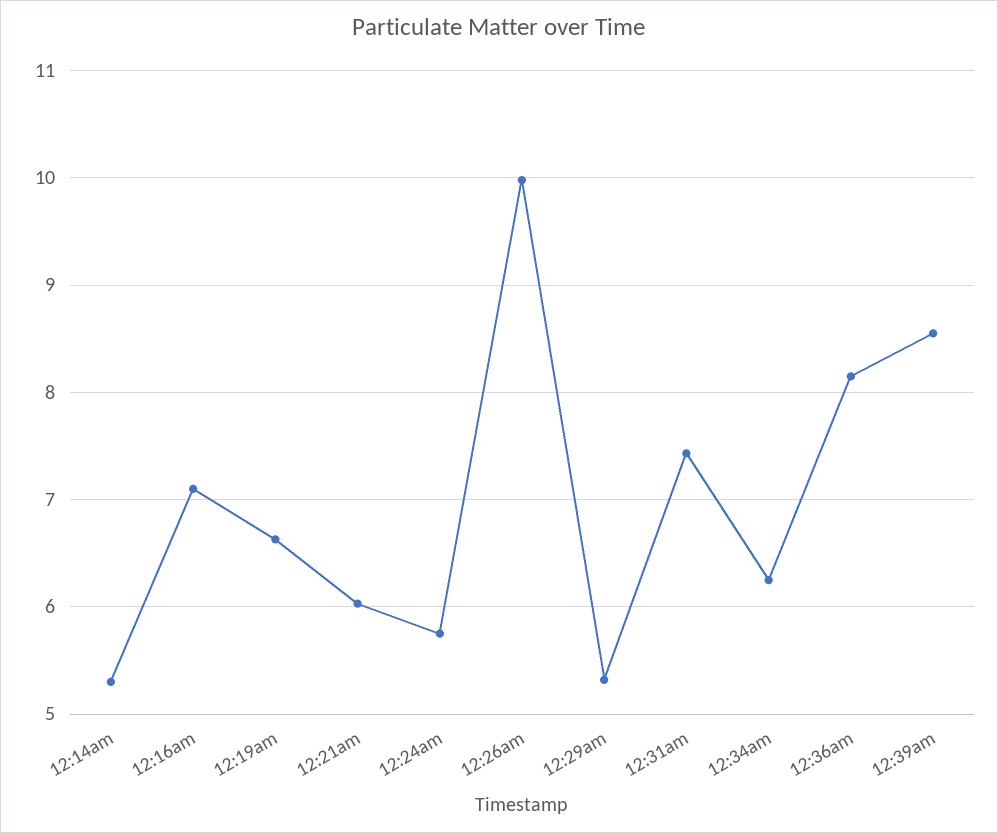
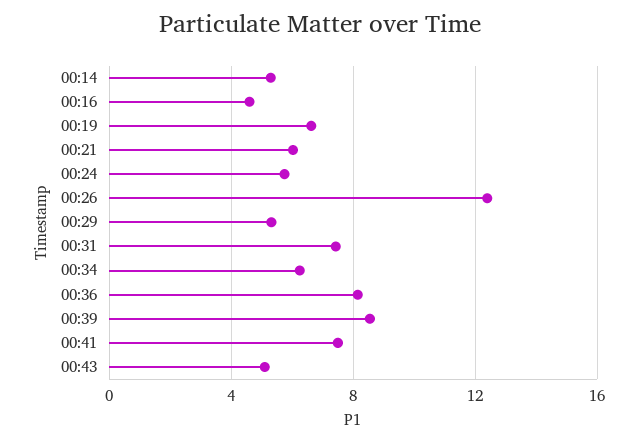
12:16am: 7.1 -> 4.5
12:26am: 10 -> 12.5
00:41: none -> 7.5
00:43: none -> 5

